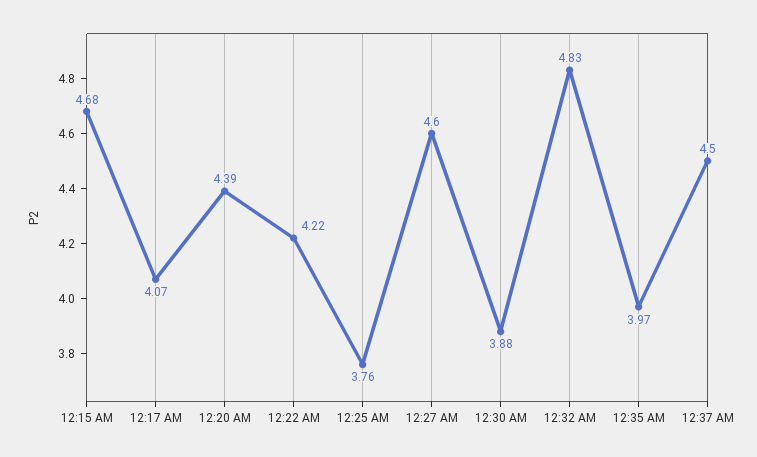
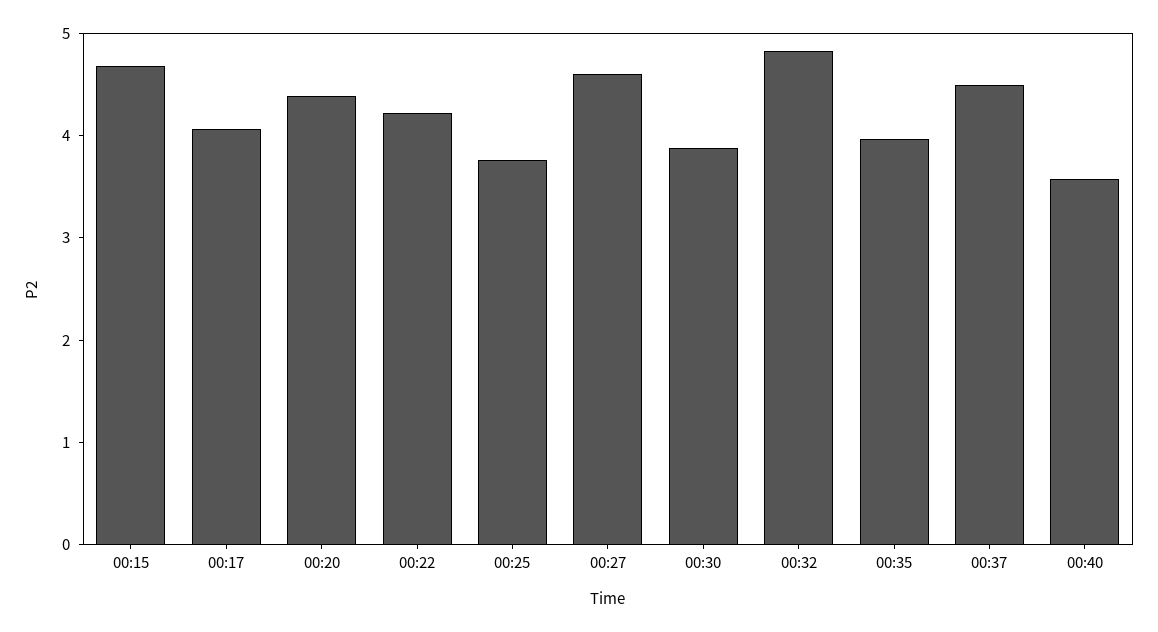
00:40: none -> 3.6

